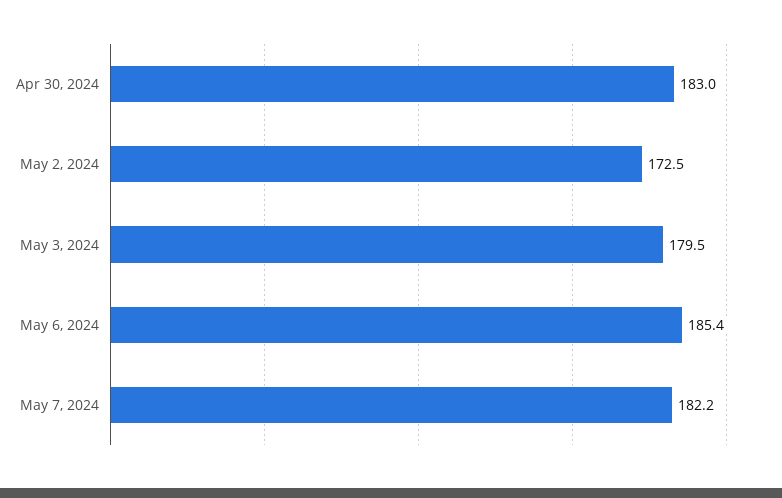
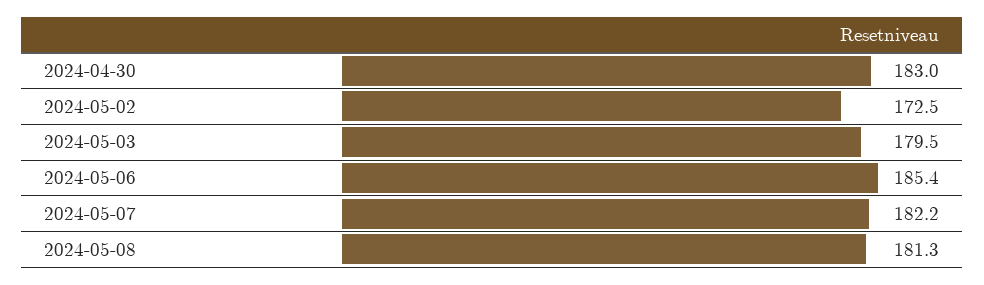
2024-05-08: none -> 181.3

